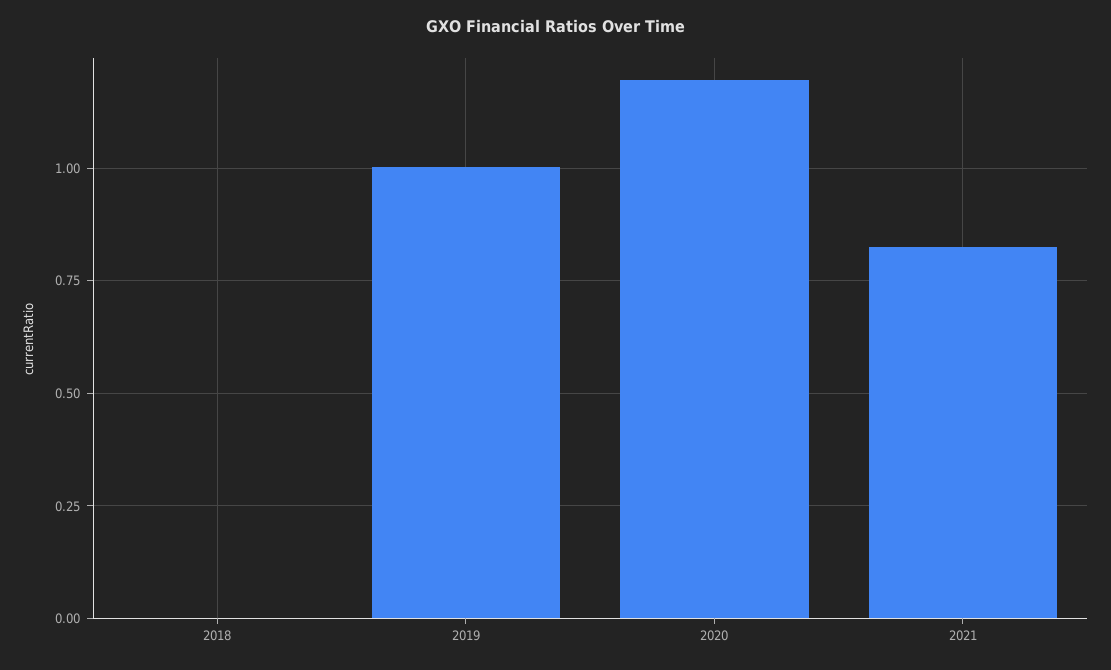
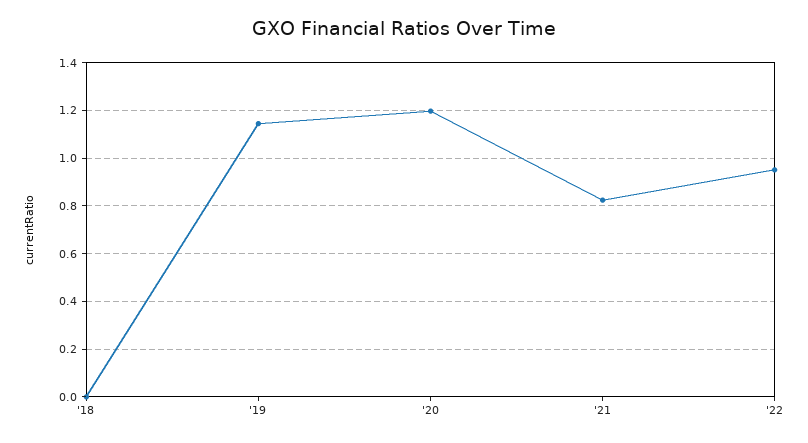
2019: 1 -> 1.15
'22: none -> 0.95

